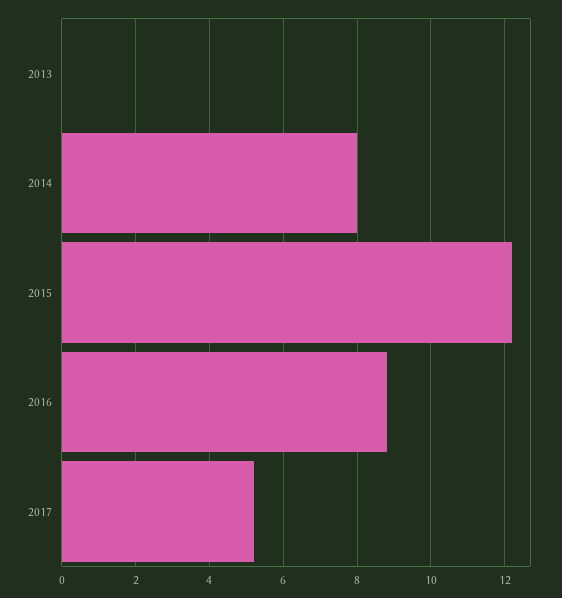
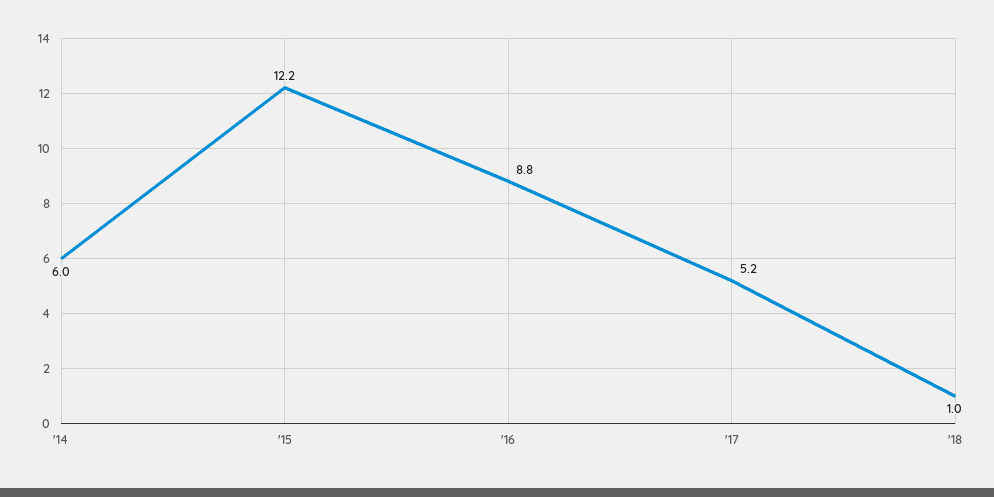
2013: 0 -> none
2014: 8 -> 6
'18: none -> 1

